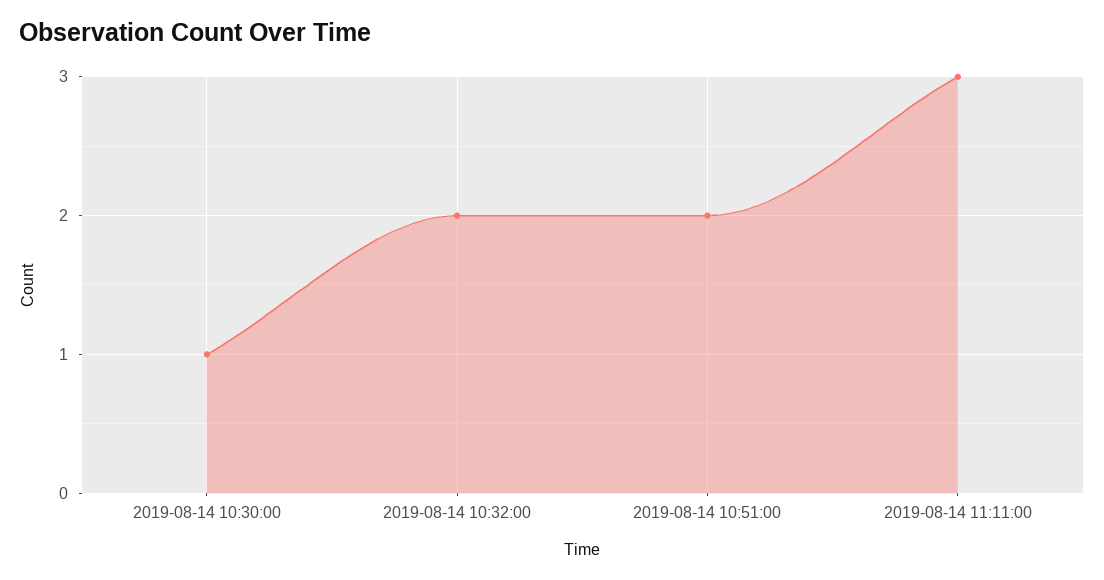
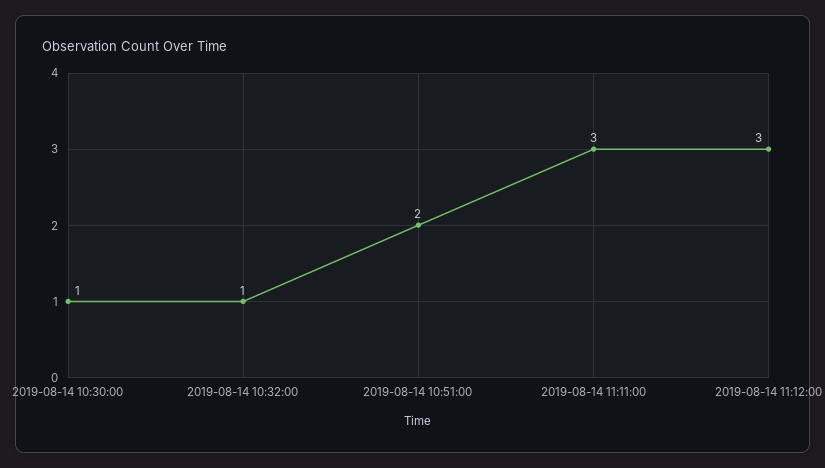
2019-08-14 10:32:00: 2 -> 1
2019-08-14 11:12:00: none -> 3

